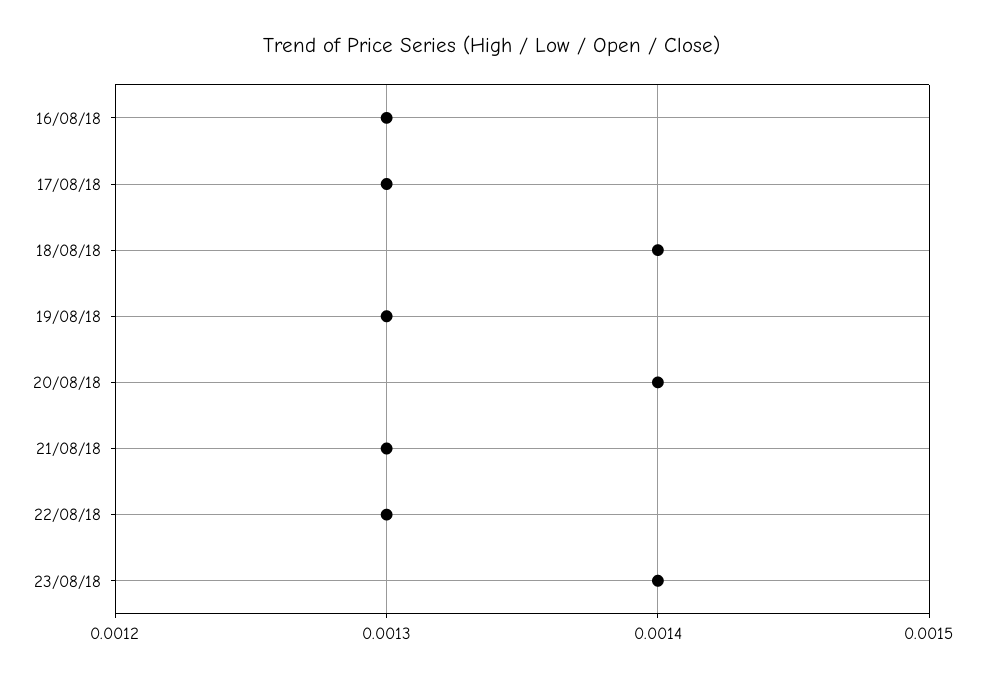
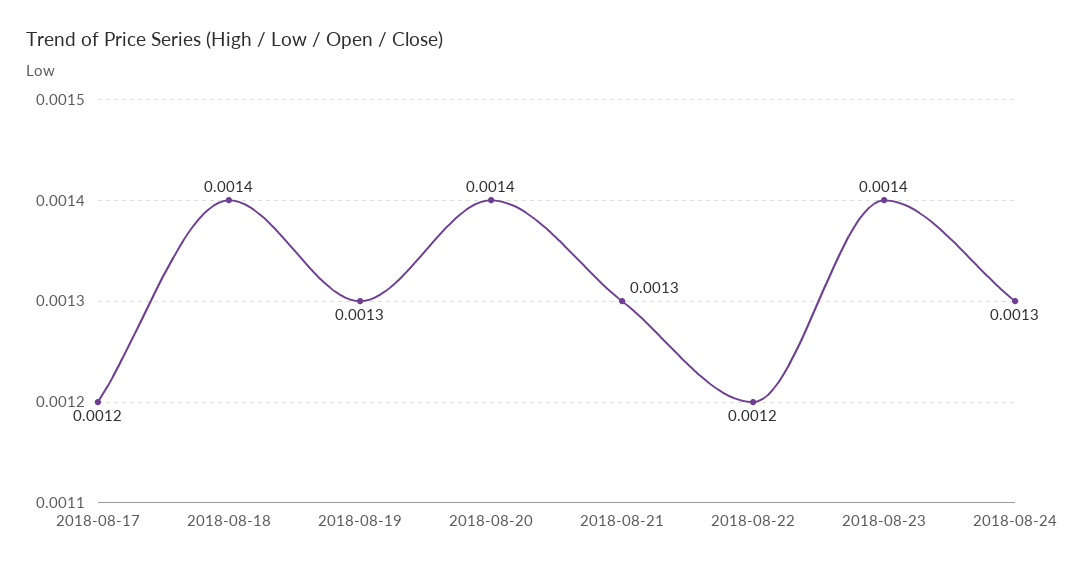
16/08/18: 0.0013 -> none
17/08/18: 0.0013 -> 0.0012
22/08/18: 0.0013 -> 0.0012
2018-08-24: none -> 0.0013

